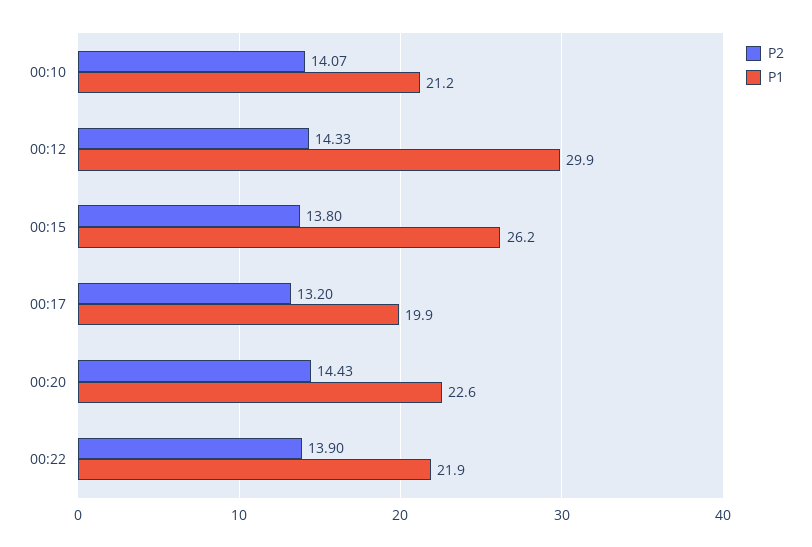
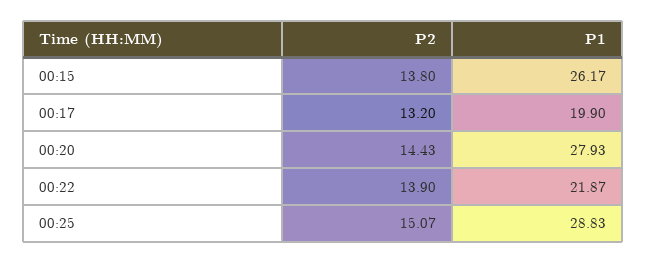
P2, 00:10: 14.07 -> none
P1, 00:10: 21.2 -> none
P2, 00:12: 14.33 -> none
P1, 00:12: 29.9 -> none
P1, 00:20: 22.6 -> 27.93
P2, 00:25: none -> 15.07
P1, 00:25: none -> 28.83

